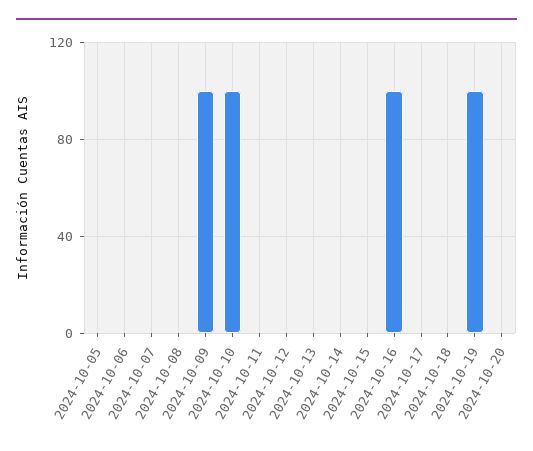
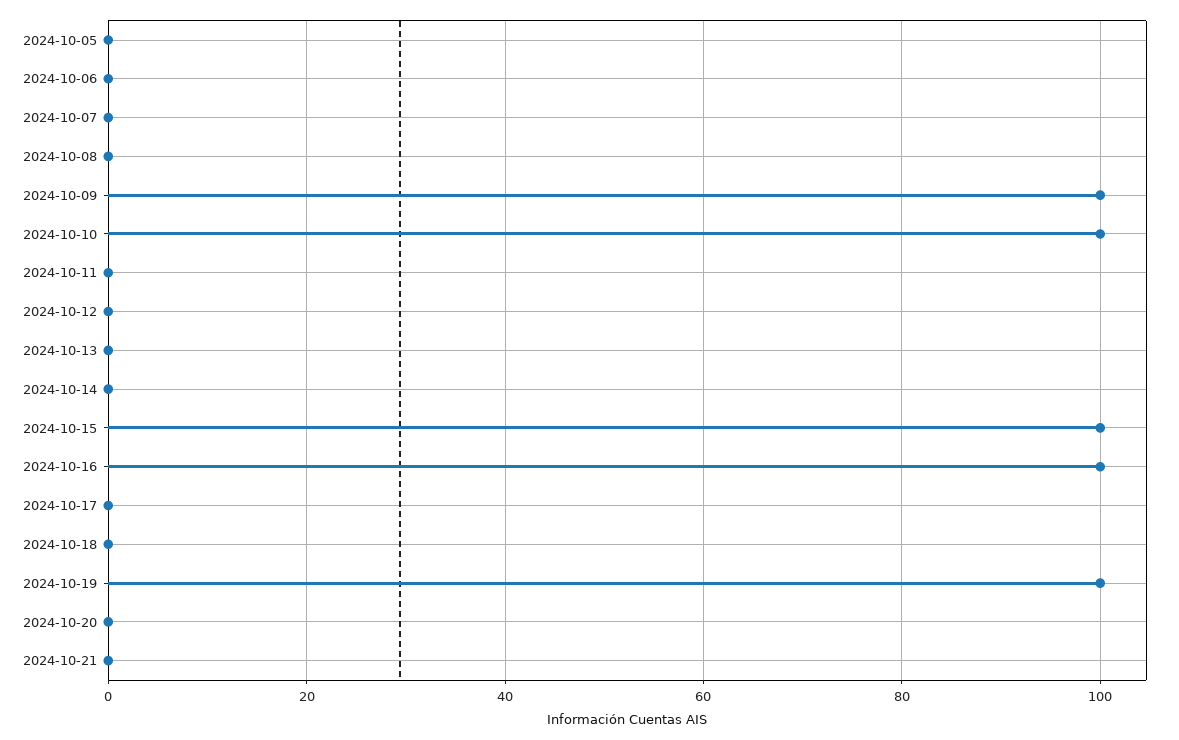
2024-10-15: 0 -> 100
2024-10-21: none -> 0

